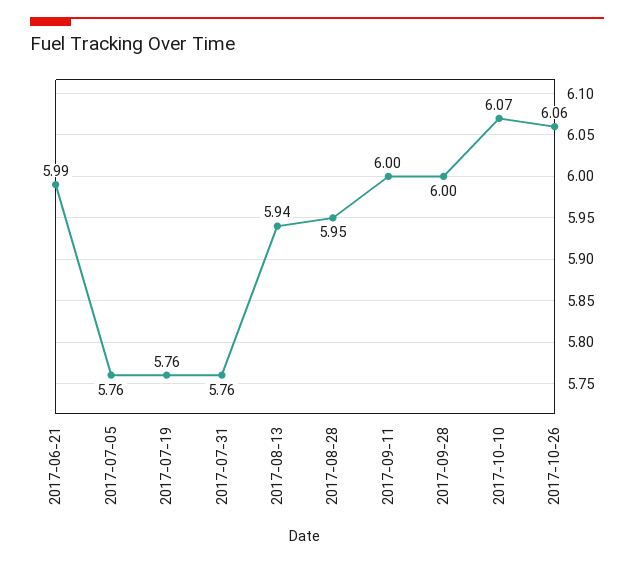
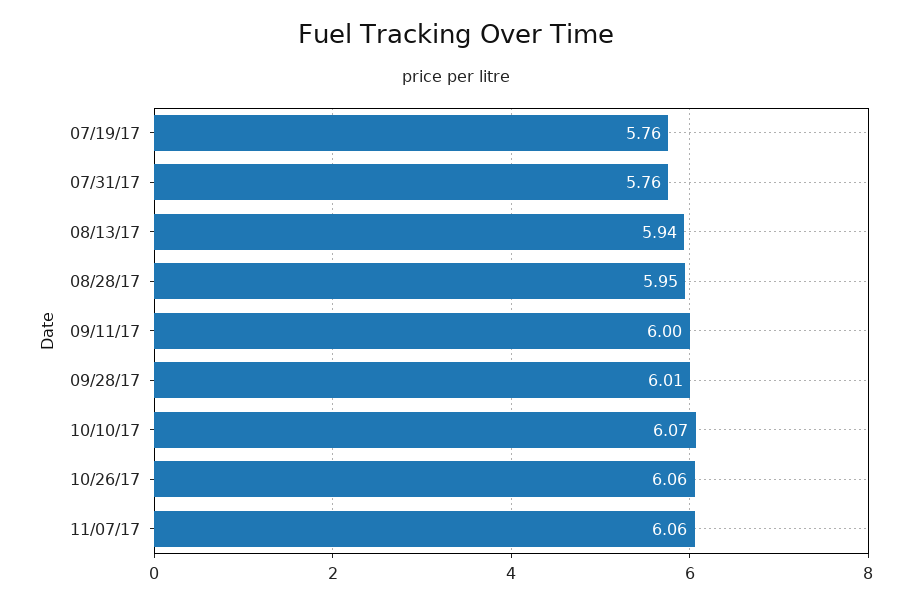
2017-06-21: 5.99 -> none
2017-07-05: 5.76 -> none
2017-09-28: 6 -> 6.01
11/07/17: none -> 6.06

